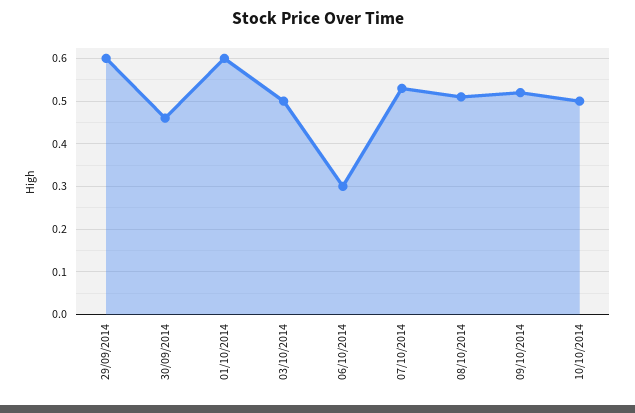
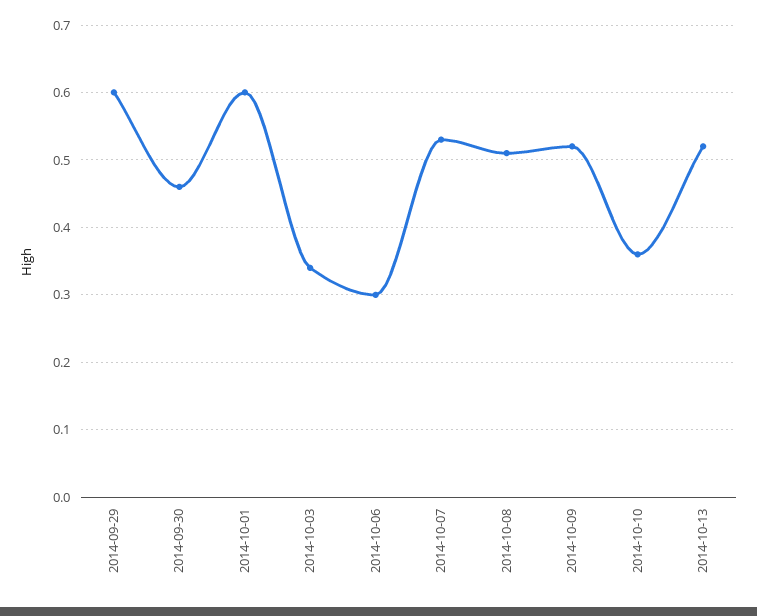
03/10/2014: 0.5 -> 0.34
10/10/2014: 0.5 -> 0.36
2014-10-13: none -> 0.52

